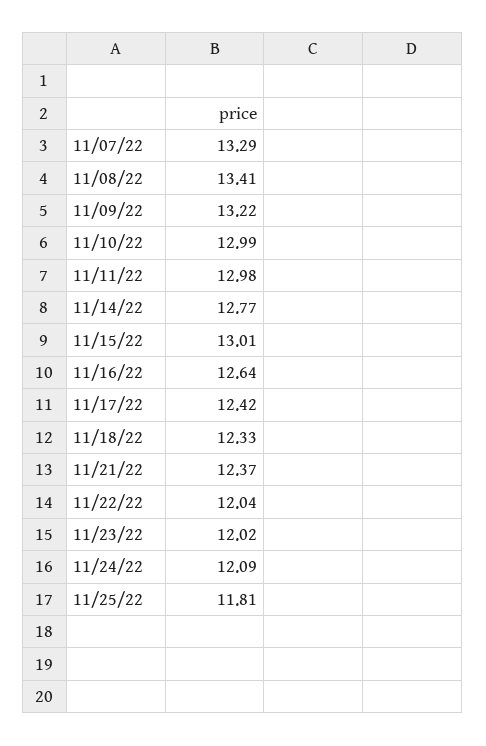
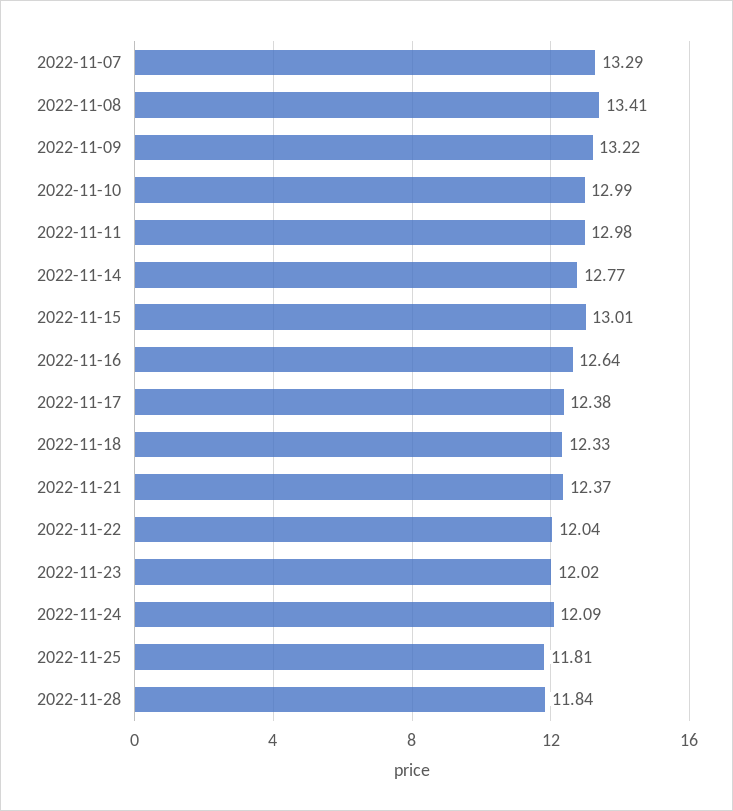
11/17/22: 12.42 -> 12.38
2022-11-28: none -> 11.84

